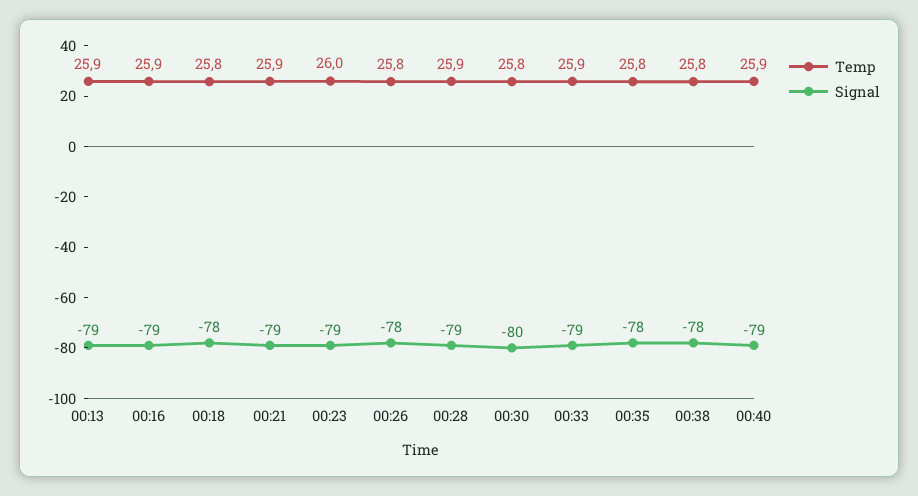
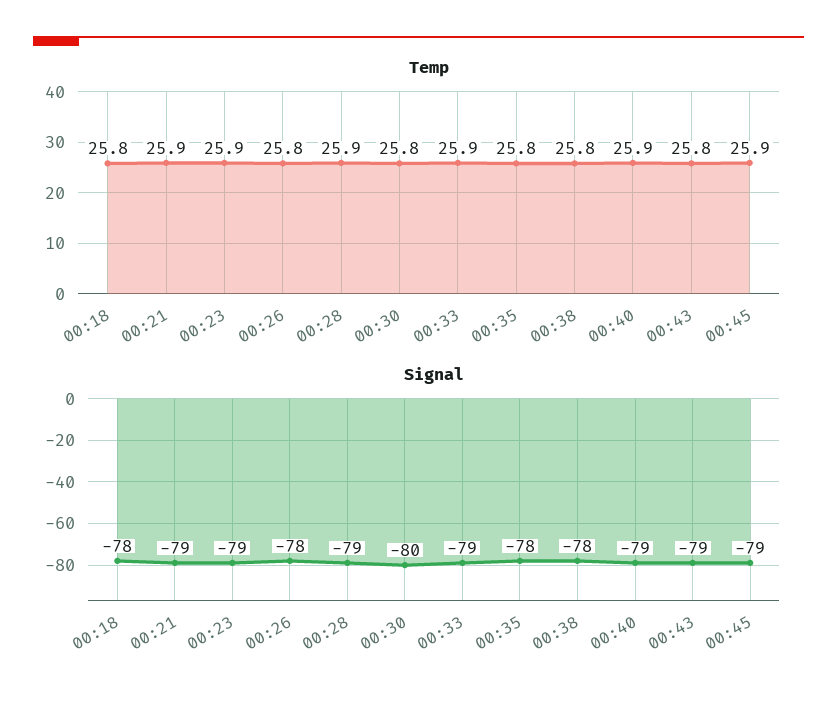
Temp, 00:13: 25.9 -> none
Signal, 00:13: -79 -> none
Temp, 00:16: 25.9 -> none
Signal, 00:16: -79 -> none
Temp, 00:23: 26 -> 25.9
Temp, 00:43: none -> 25.8
Temp, 00:45: none -> 25.9
Signal, 00:43: none -> -79
Signal, 00:45: none -> -79

